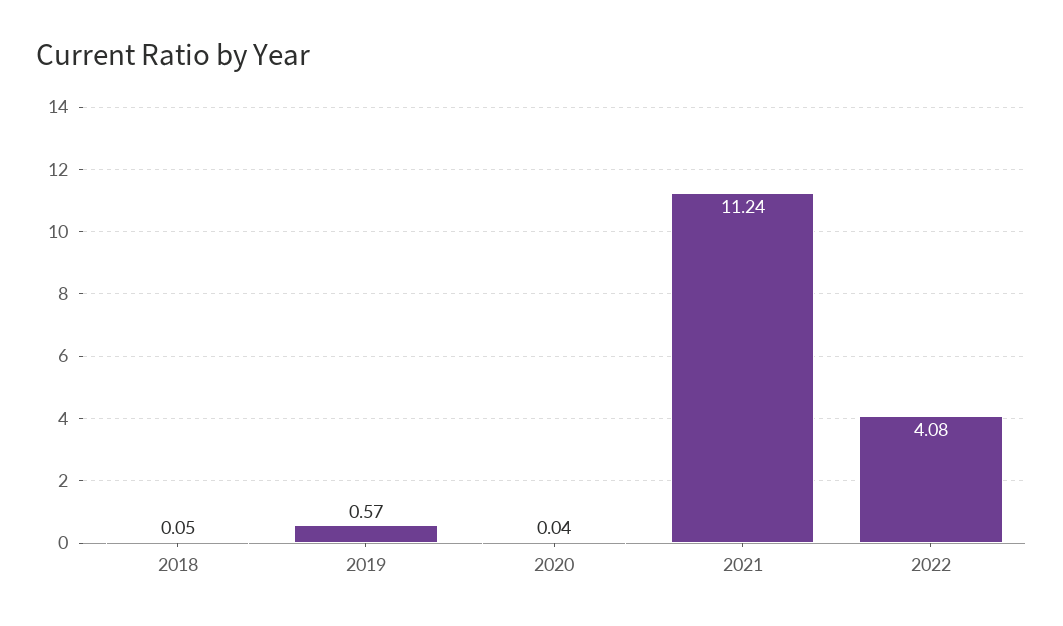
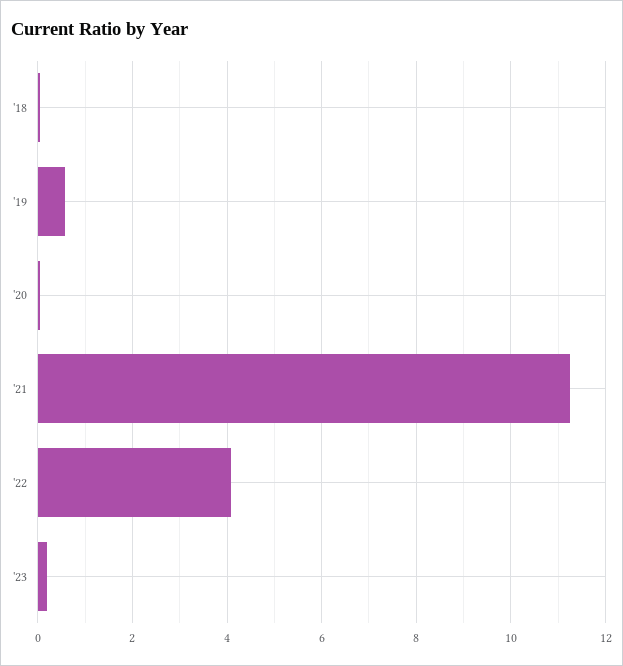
'23: none -> 0.2

